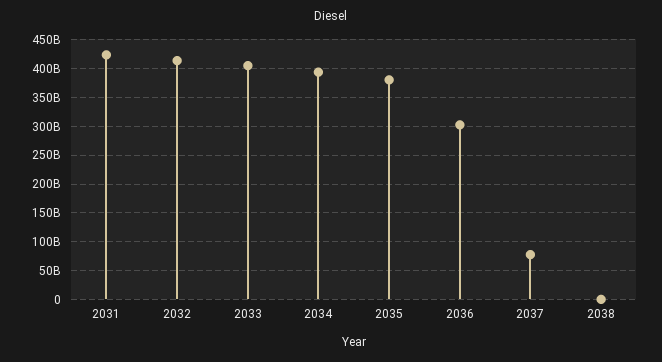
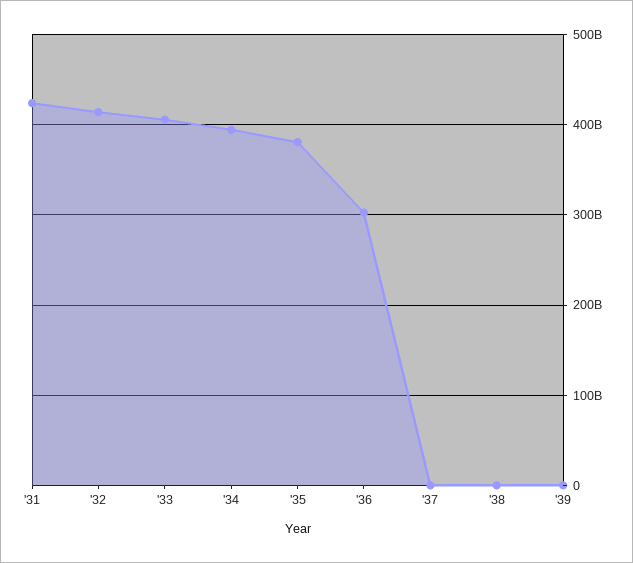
2037: 75000000000 -> 0
'39: none -> 0

